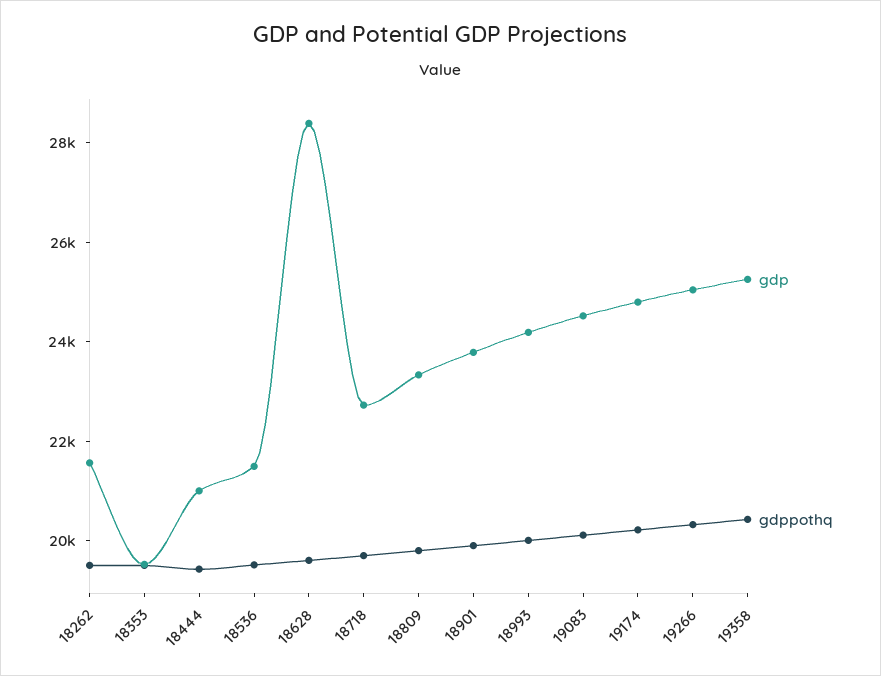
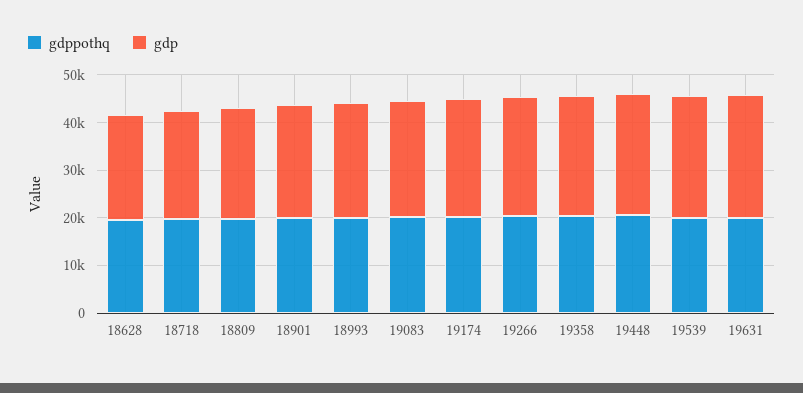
gdp, 18262: 21500 -> none
gdppothq, 18262: 19500 -> none
gdp, 18353: 19500 -> none
gdppothq, 18353: 19500 -> none
gdp, 18444: 21000 -> none
gdppothq, 18444: 19500 -> none
gdp, 18536: 21500 -> none
gdppothq, 18536: 19500 -> none
gdp, 18628: 28500 -> 22000
gdppothq, 19448: none -> 20000
gdp, 19448: none -> 26000
gdppothq, 19539: none -> 20000
gdp, 19539: none -> 26000
gdppothq, 19631: none -> 20000
gdp, 19631: none -> 26000

